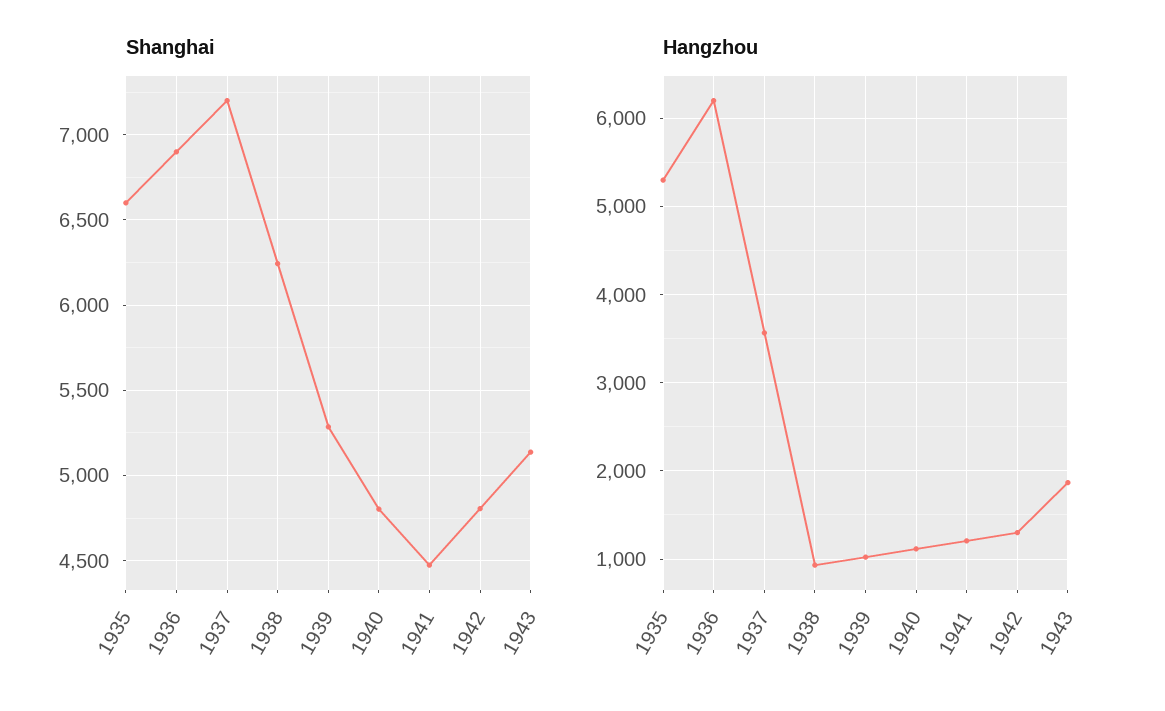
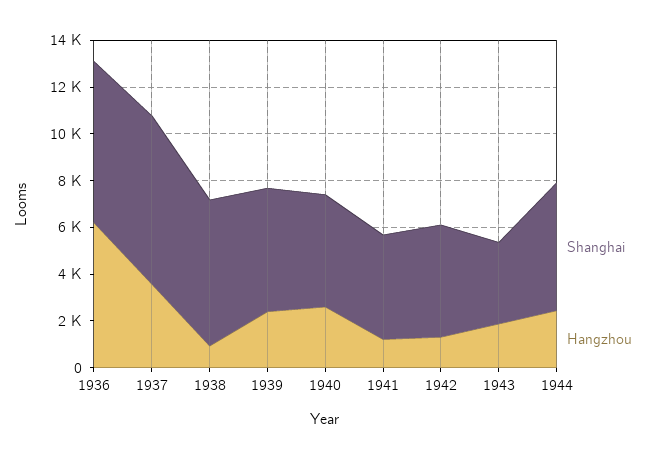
Shanghai, 1935: 6600 -> none
Shanghai, 1943: 5150 -> 3500
Hangzhou, 1935: 5300 -> none
Hangzhou, 1939: 1000 -> 2500
Hangzhou, 1940: 1100 -> 2500
Shanghai, 1944: none -> 5500
Hangzhou, 1944: none -> 2500

